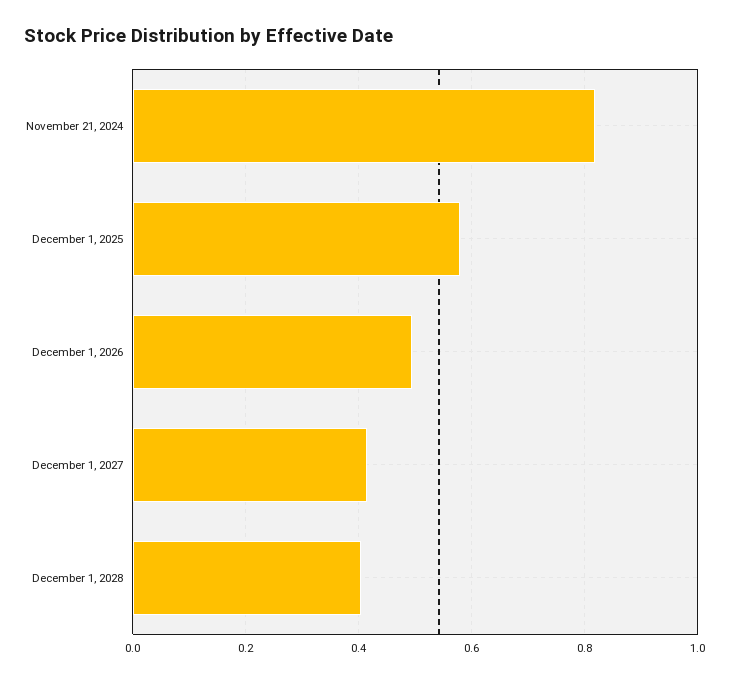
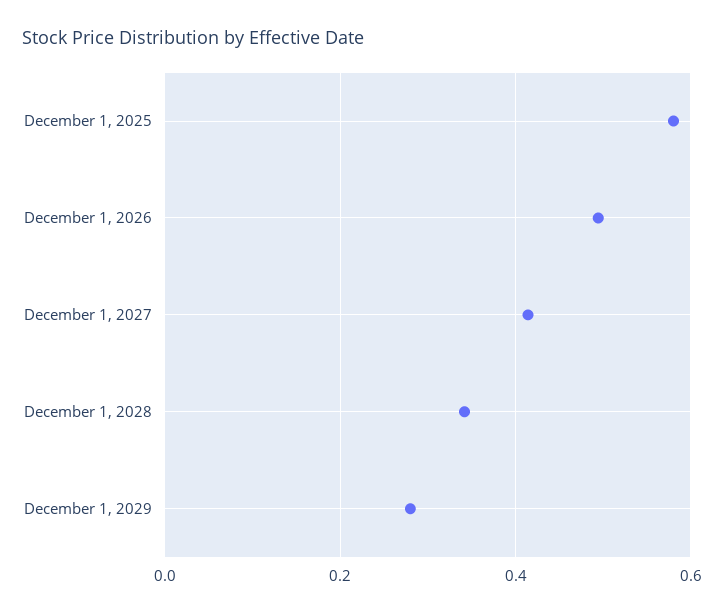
November 21, 2024: 0.82 -> none
December 1, 2028: 0.4 -> 0.34
December 1, 2029: none -> 0.28

